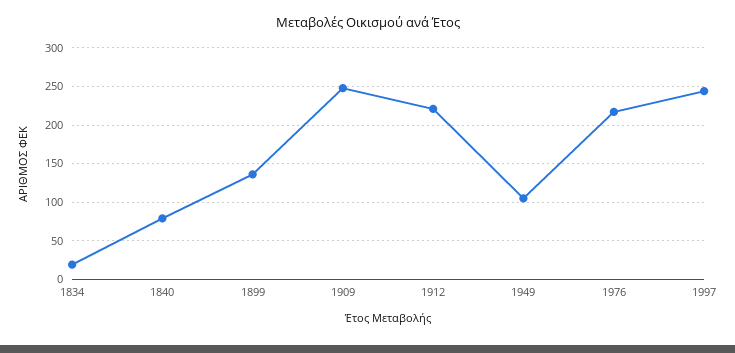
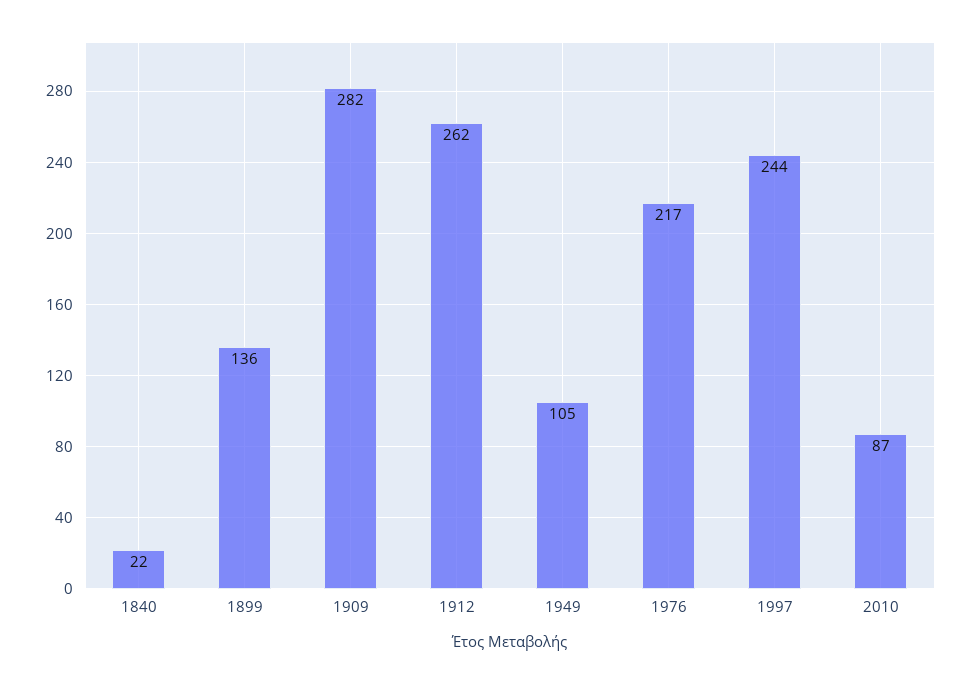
1834: 20 -> none
1840: 80 -> 22
1909: 250 -> 282
1912: 220 -> 262
2010: none -> 87

